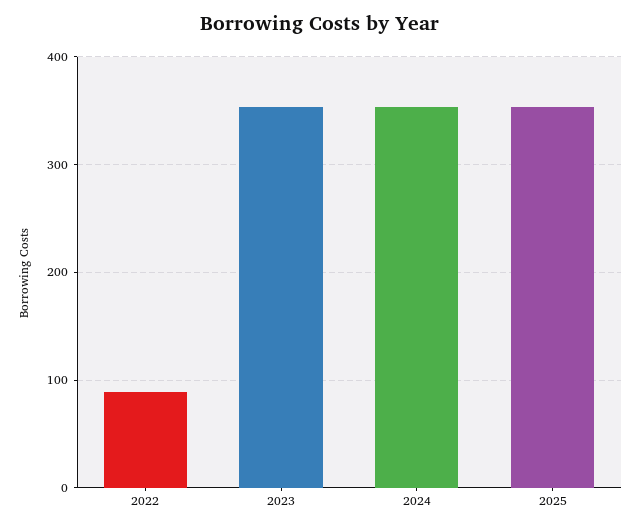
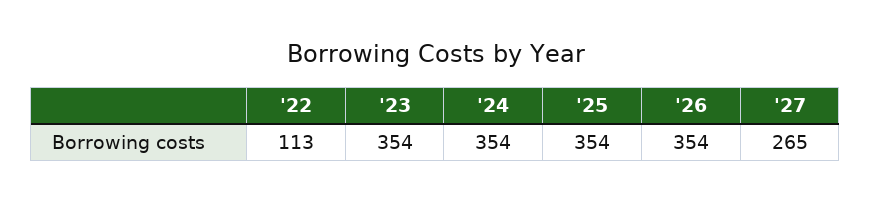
2022: 90 -> 113
'26: none -> 354
'27: none -> 265

